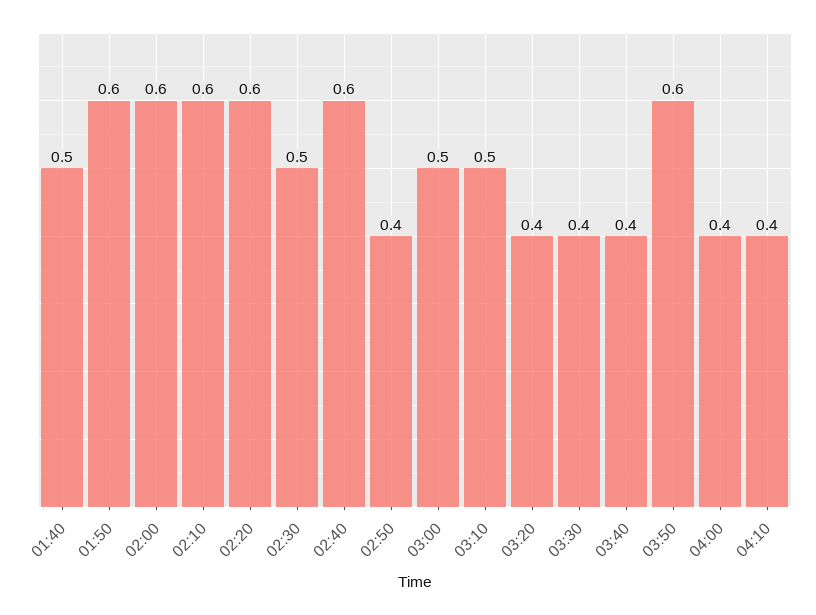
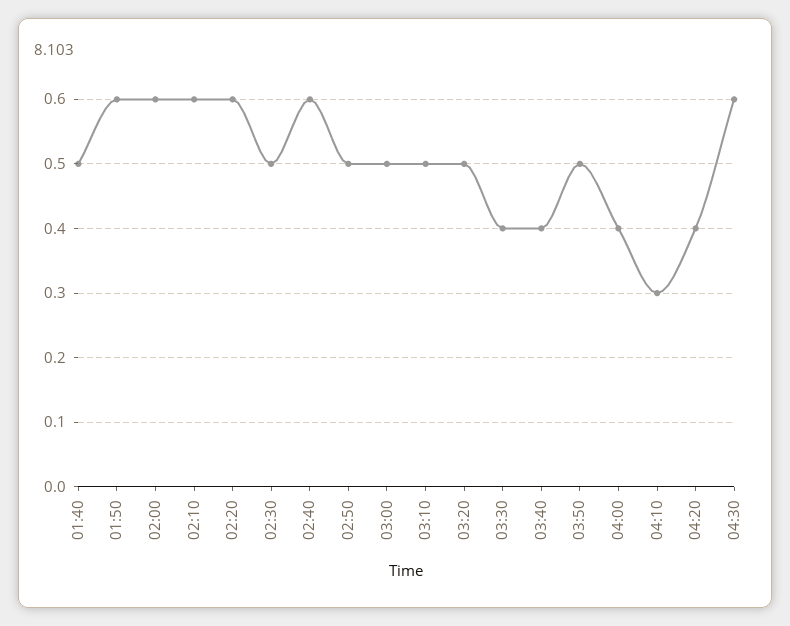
02:50: 0.4 -> 0.5
03:20: 0.4 -> 0.5
03:50: 0.6 -> 0.5
04:10: 0.4 -> 0.3
04:20: none -> 0.4
04:30: none -> 0.6

